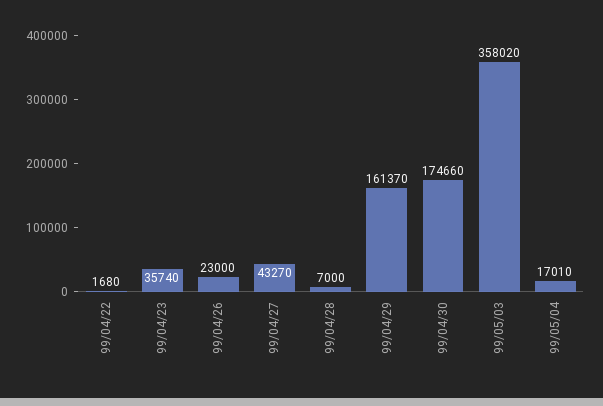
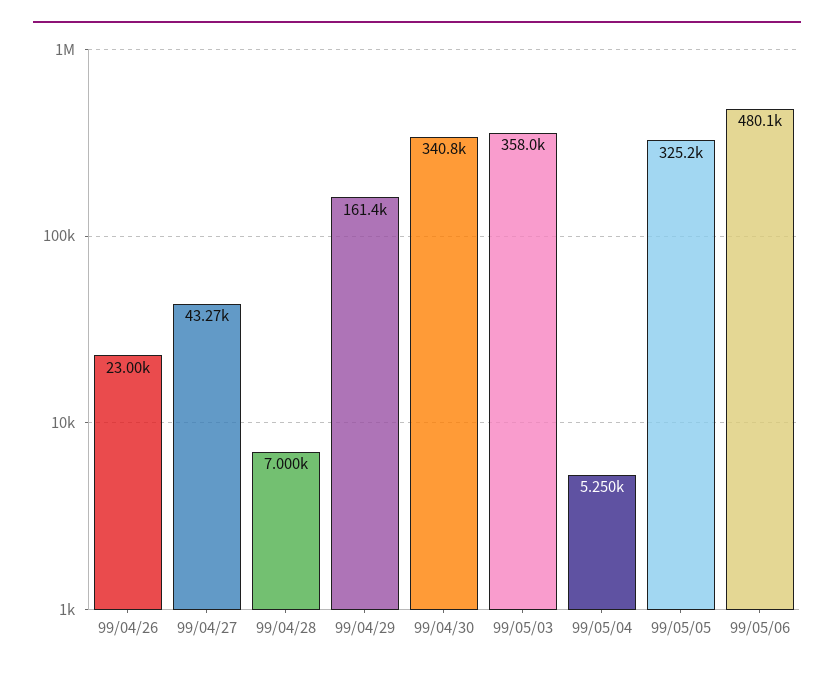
99/04/22: 1680 -> none
99/04/23: 35740 -> none
99/04/30: 174660 -> 340800
99/05/04: 17010 -> 5250
99/05/05: none -> 325200
99/05/06: none -> 480100

